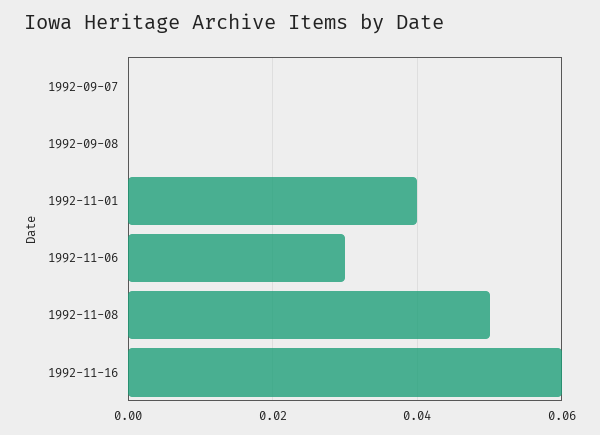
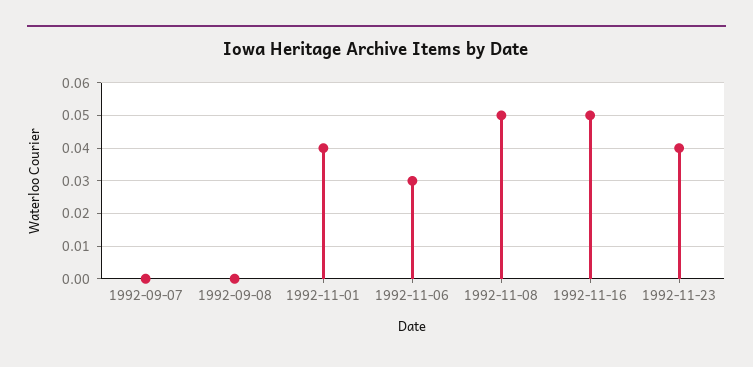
1992-11-16: 0.06 -> 0.05
1992-11-23: none -> 0.04

